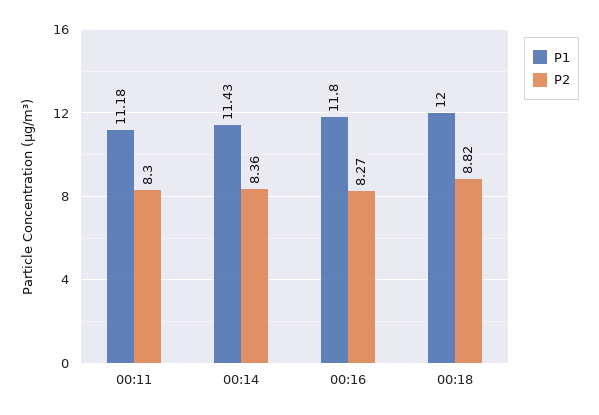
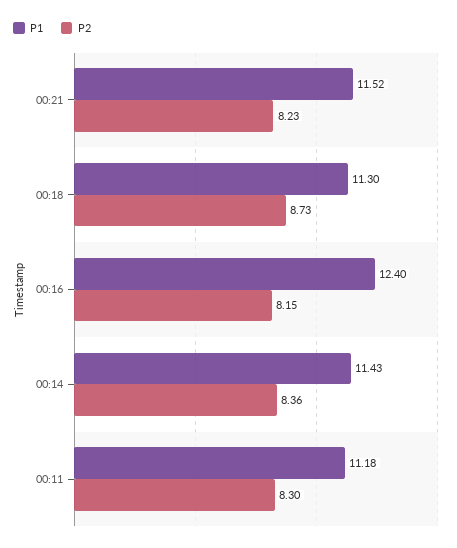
P1, 00:16: 11.8 -> 12.4
P2, 00:16: 8.27 -> 8.15
P1, 00:18: 12 -> 11.3
P2, 00:18: 8.82 -> 8.73
P1, 00:21: none -> 11.52
P2, 00:21: none -> 8.23

